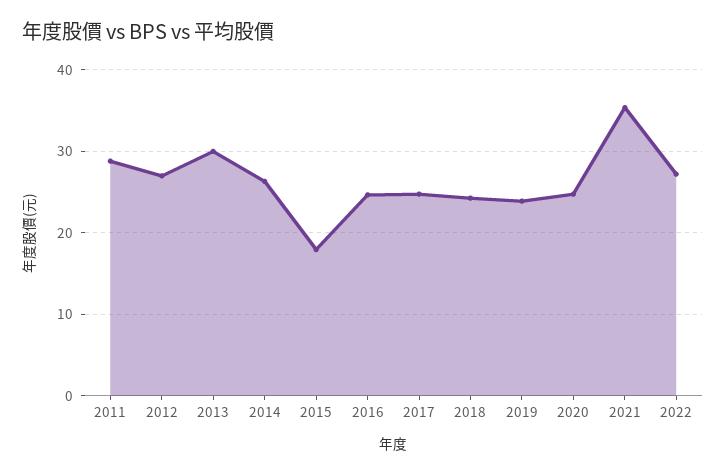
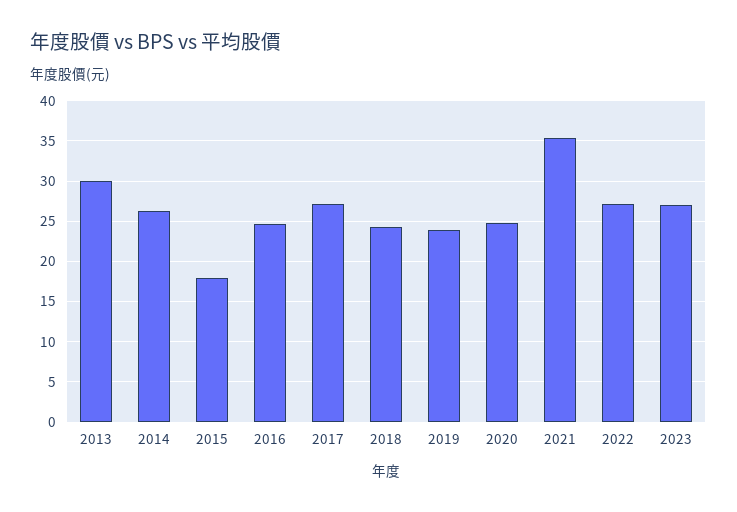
2011: 29 -> none
2012: 27 -> none
2017: 25 -> 27
2023: none -> 27

